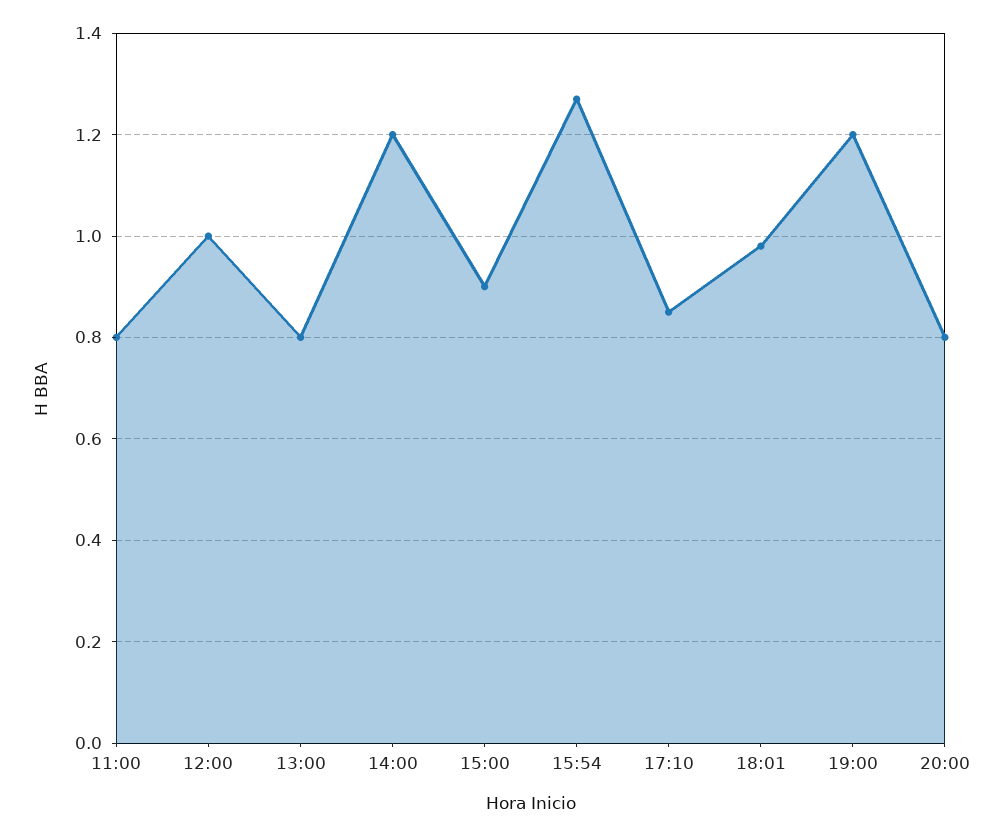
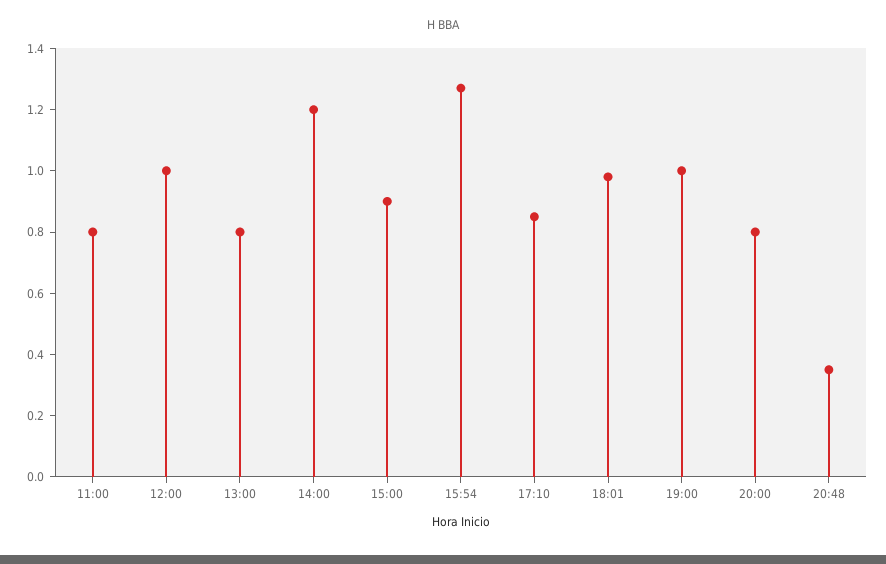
19:00: 1.2 -> 1
20:48: none -> 0.35

